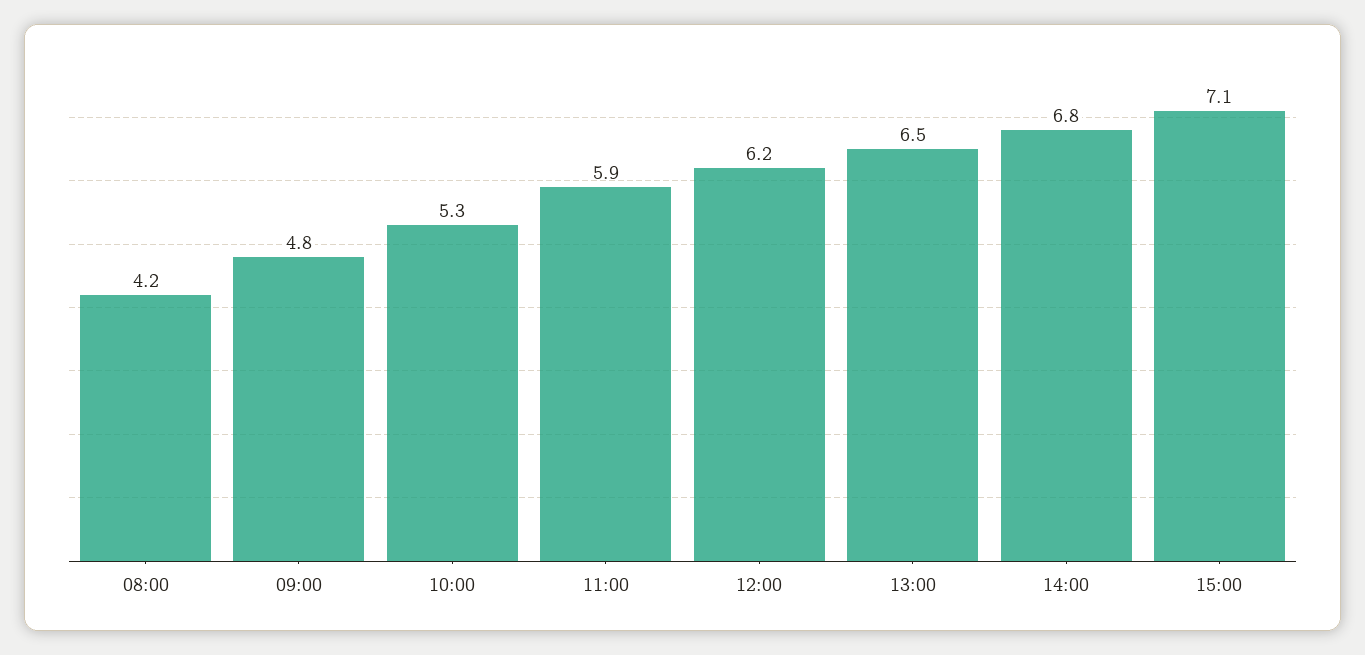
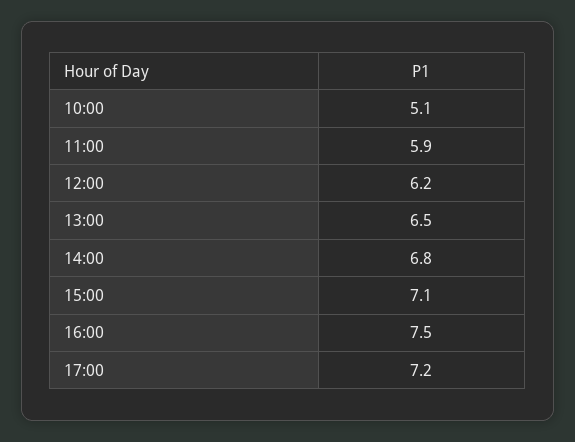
08:00: 4.2 -> none
09:00: 4.8 -> none
10:00: 5.3 -> 5.1
16:00: none -> 7.5
17:00: none -> 7.2

